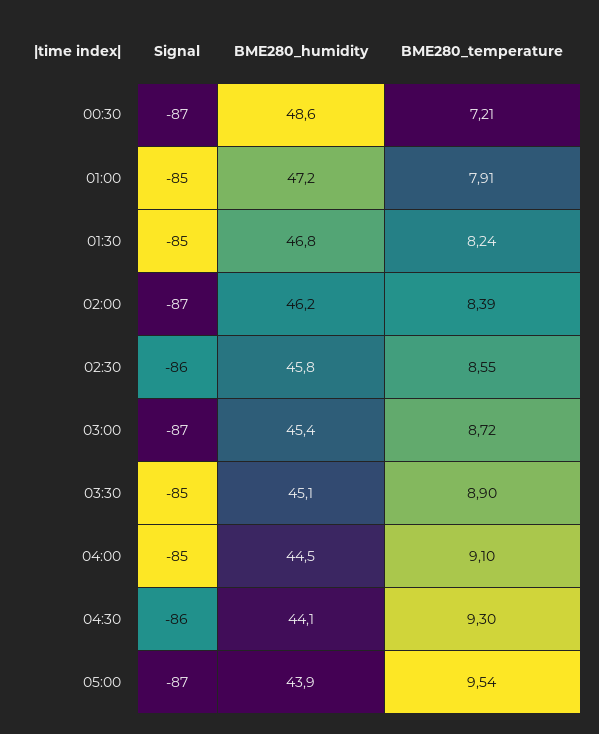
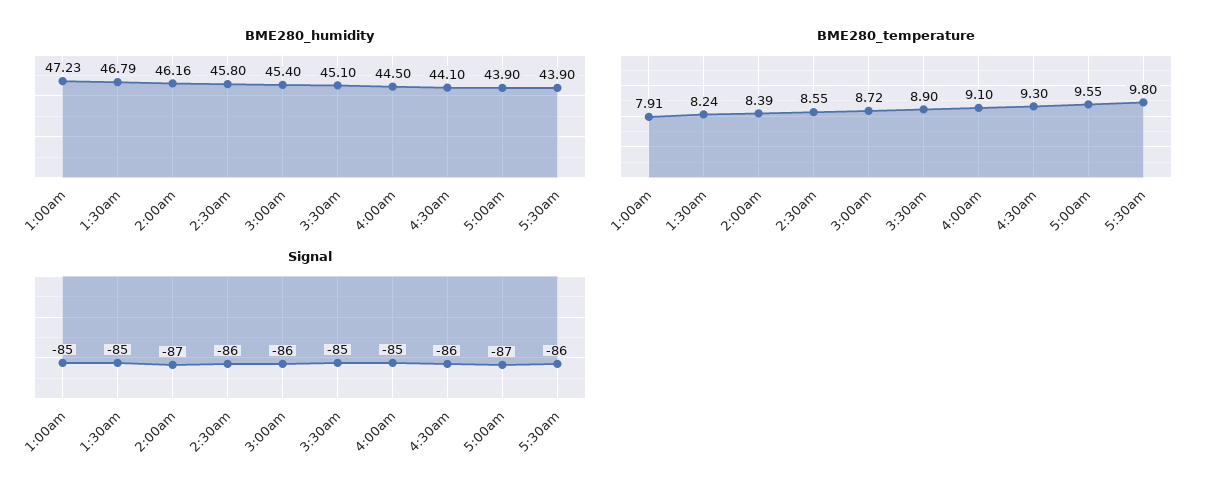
Signal, 00:30: -87 -> none
BME280_humidity, 00:30: 48.6 -> none
BME280_temperature, 00:30: 7.21 -> none
Signal, 03:00: -87 -> -86
BME280_temperature, 05:00: 9.54 -> 9.55
BME280_humidity, 5:30am: none -> 43.9
BME280_temperature, 5:30am: none -> 9.8
Signal, 5:30am: none -> -86

